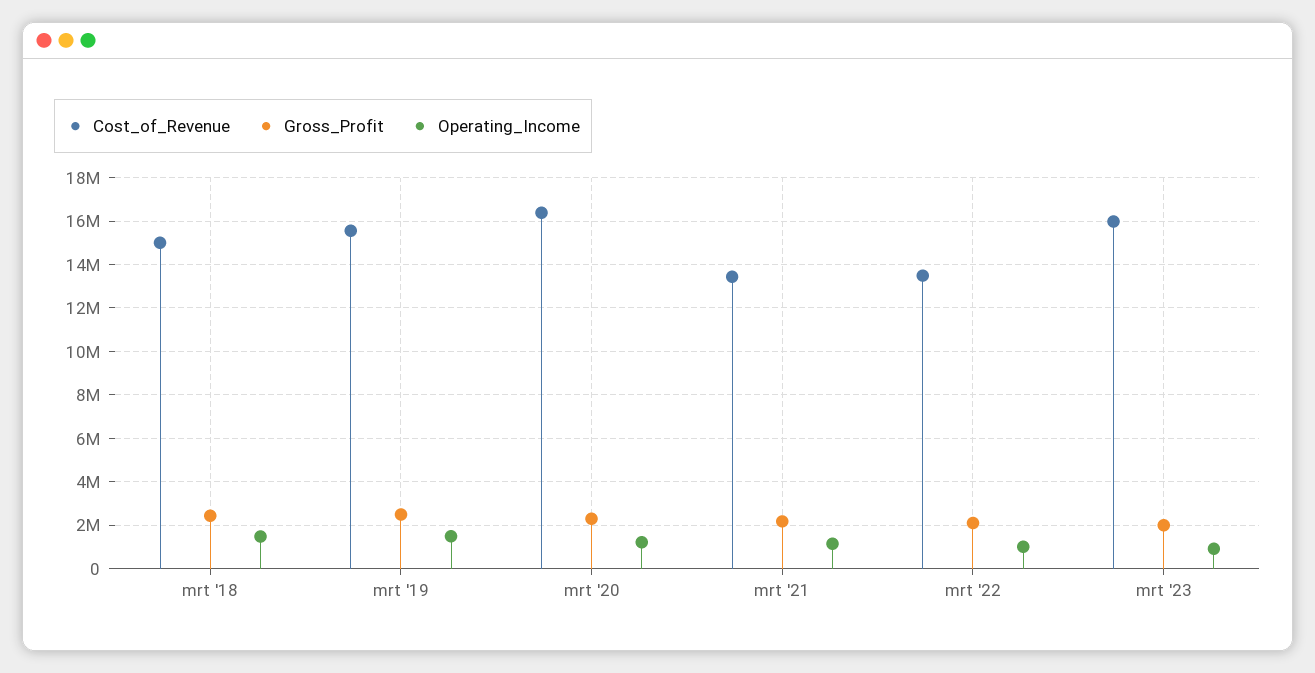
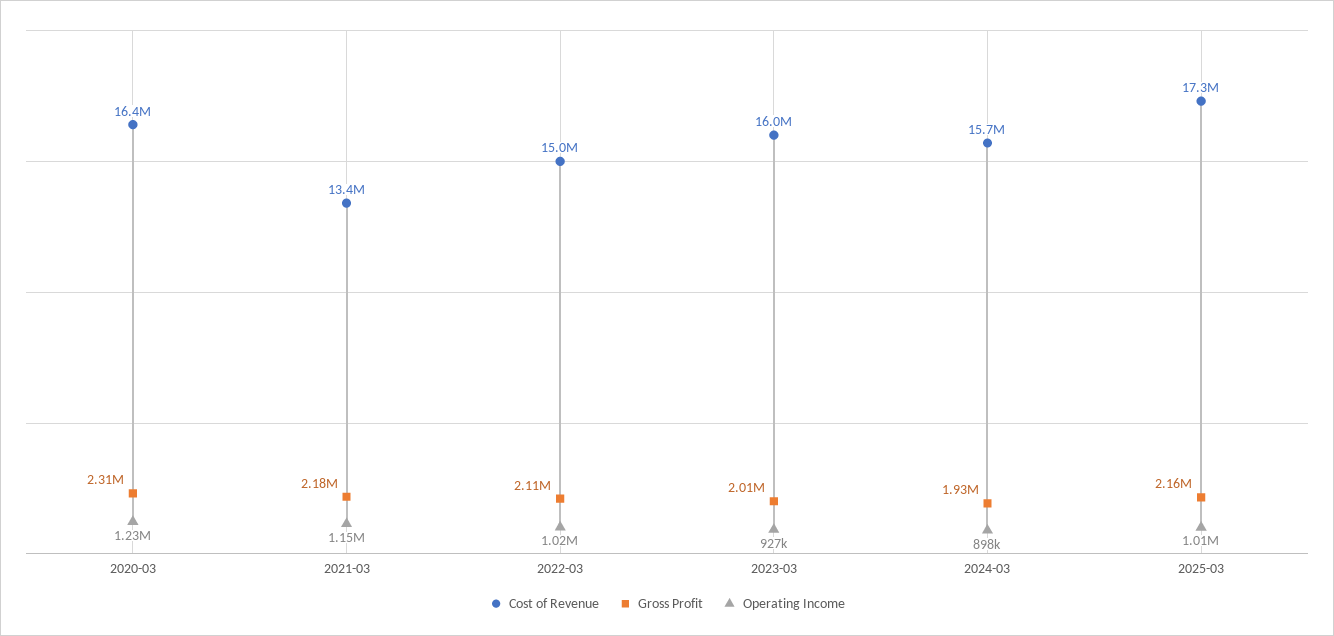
Cost_of_Revenue, mrt '18: 15000000 -> none
Gross_Profit, mrt '18: 2500000 -> none
Operating_Income, mrt '18: 1500000 -> none
Cost_of_Revenue, mrt '19: 15500000 -> none
Gross_Profit, mrt '19: 2500000 -> none
Operating_Income, mrt '19: 1500000 -> none
Cost_of_Revenue, mrt '22: 13500000 -> 15000000
Cost_of_Revenue, 2024-03: none -> 15700000
Gross_Profit, 2024-03: none -> 1930000
Operating_Income, 2024-03: none -> 898000
Cost_of_Revenue, 2025-03: none -> 17300000
Gross_Profit, 2025-03: none -> 2160000
Operating_Income, 2025-03: none -> 1010000

